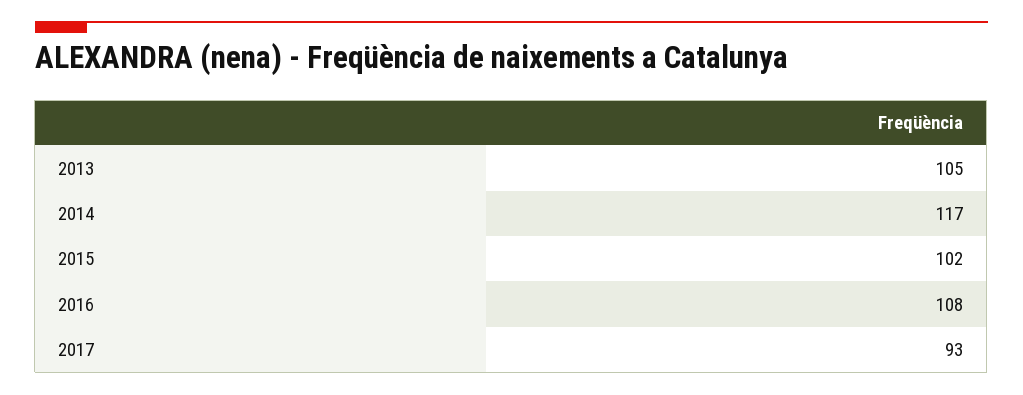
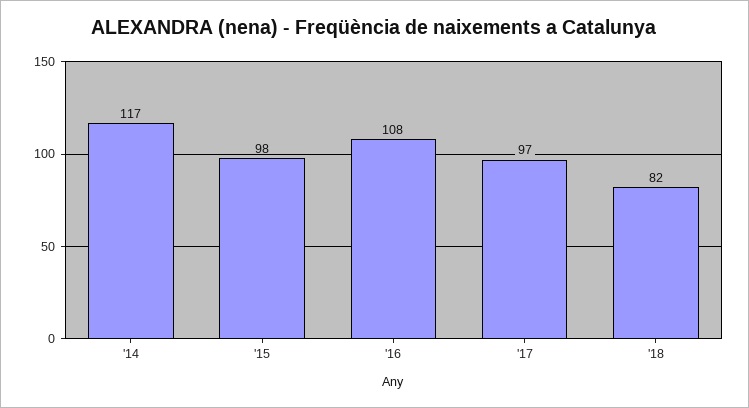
2013: 105 -> none
2015: 102 -> 98
2017: 93 -> 97
'18: none -> 82

